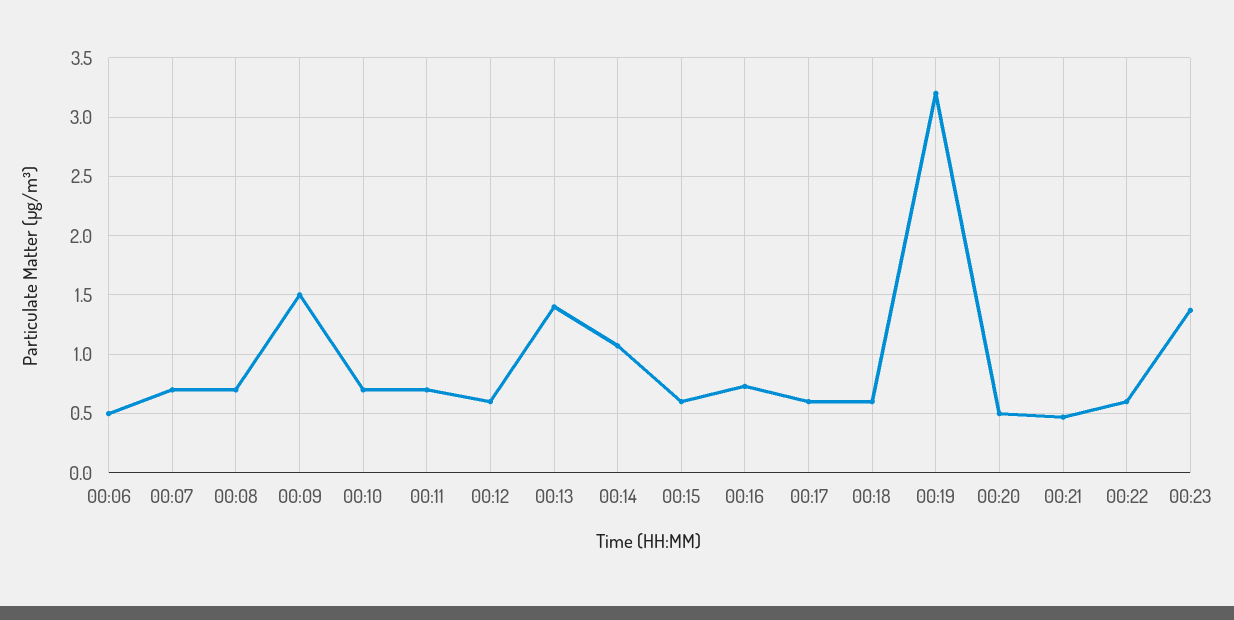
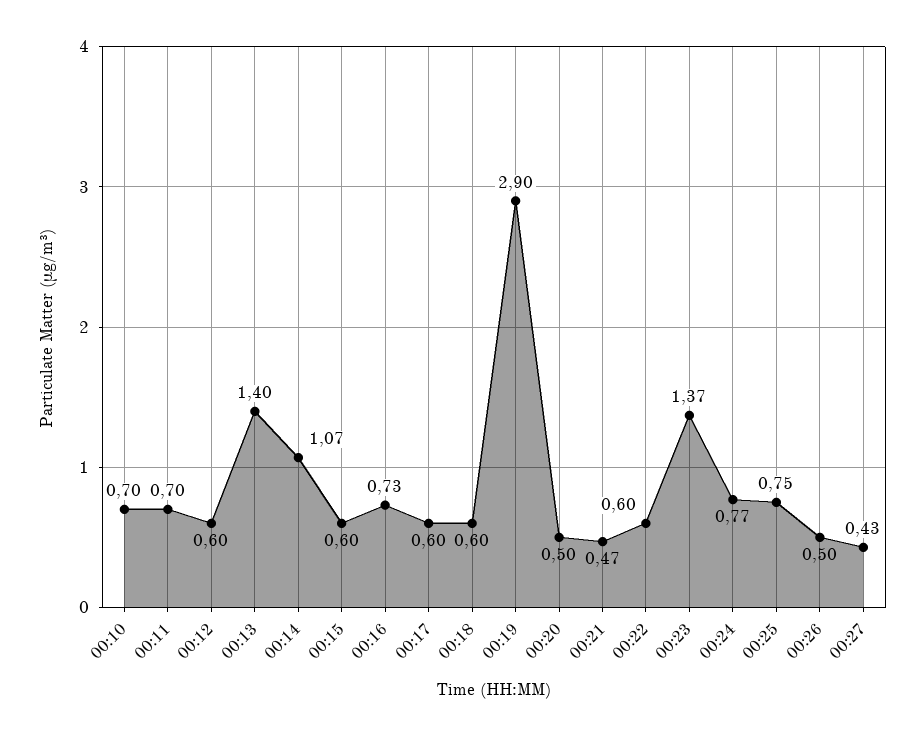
00:06: 0.5 -> none
00:07: 0.7 -> none
00:08: 0.7 -> none
00:09: 1.5 -> none
00:19: 3.2 -> 2.9
00:24: none -> 0.77
00:25: none -> 0.75
00:26: none -> 0.5
00:27: none -> 0.43

